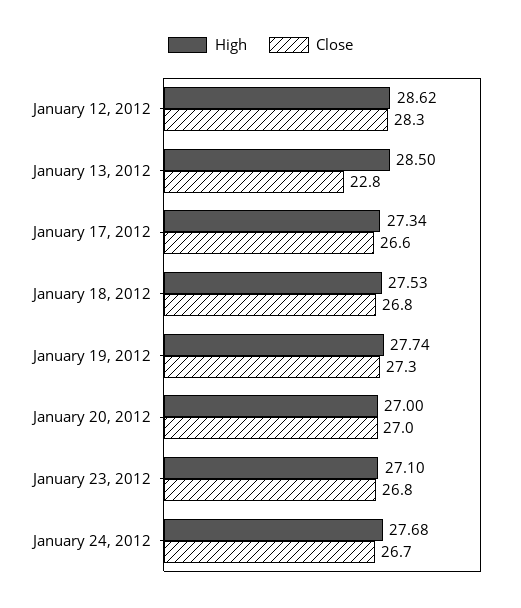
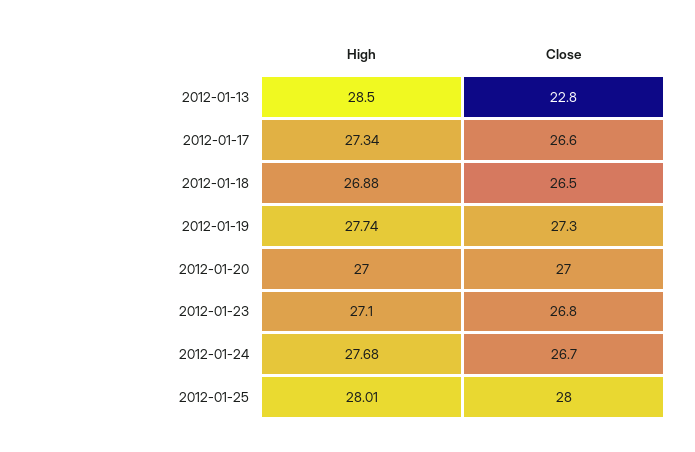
High, January 12, 2012: 28.62 -> none
Close, January 12, 2012: 28.3 -> none
High, January 18, 2012: 27.53 -> 26.88
Close, January 18, 2012: 26.8 -> 26.5
High, 2012-01-25: none -> 28.01
Close, 2012-01-25: none -> 28

